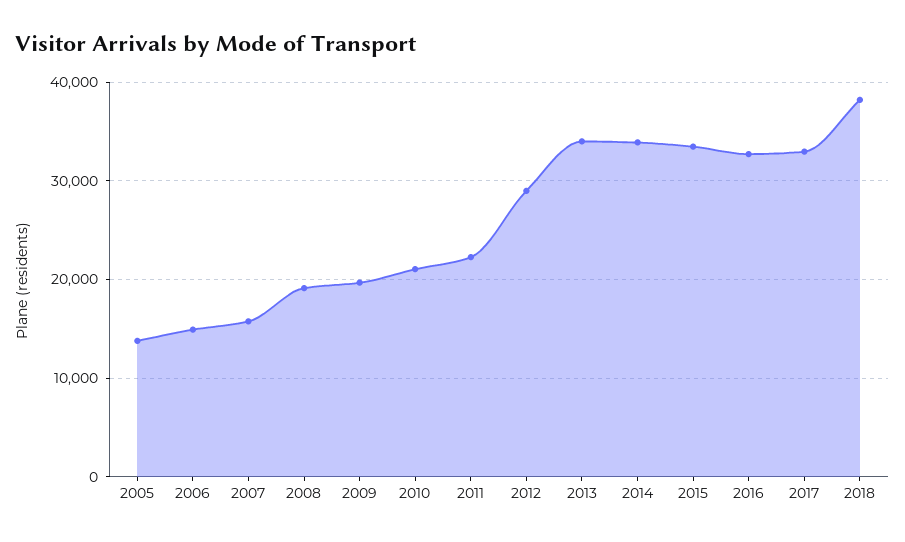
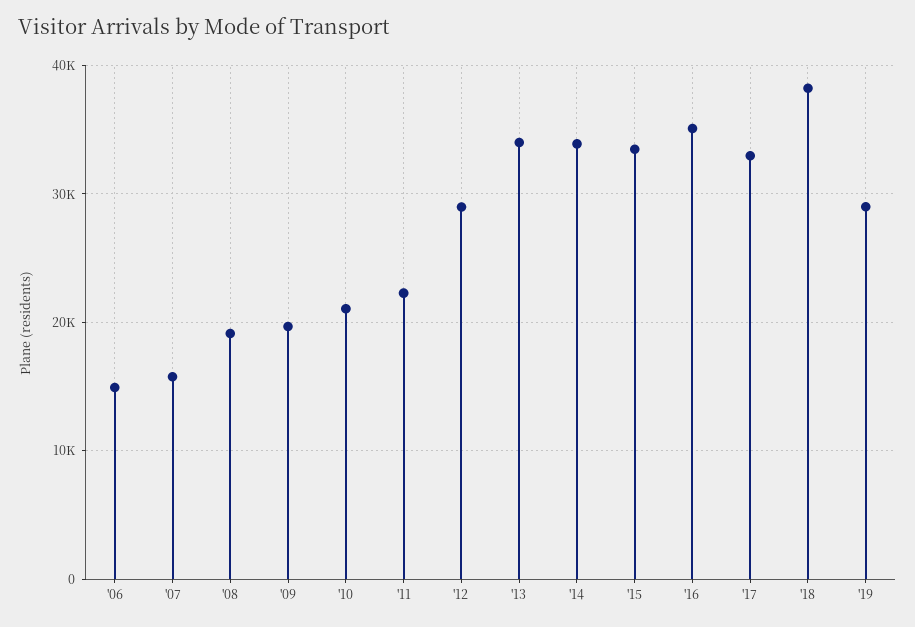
2005: 14000 -> none
2016: 33000 -> 35000
'19: none -> 29000

